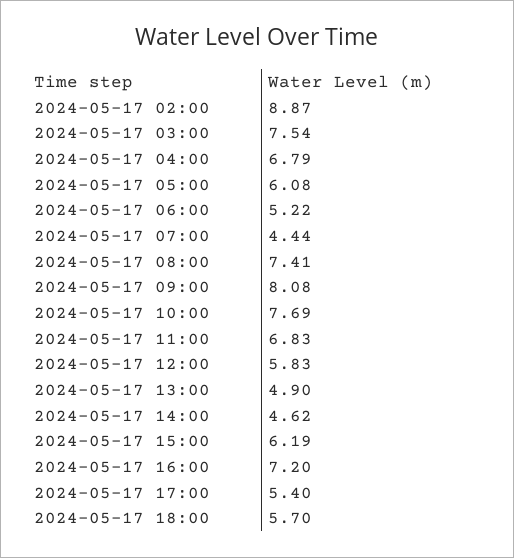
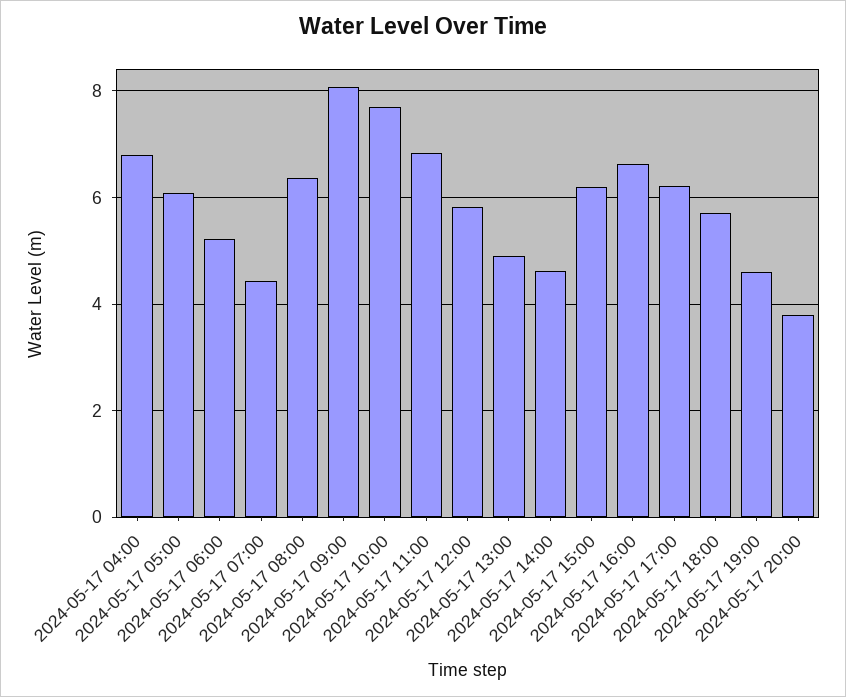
2024-05-17 02:00: 8.87 -> none
2024-05-17 03:00: 7.54 -> none
2024-05-17 08:00: 7.41 -> 6.4
2024-05-17 16:00: 7.2 -> 6.6
2024-05-17 17:00: 5.4 -> 6.2
2024-05-17 19:00: none -> 4.6
2024-05-17 20:00: none -> 3.8

